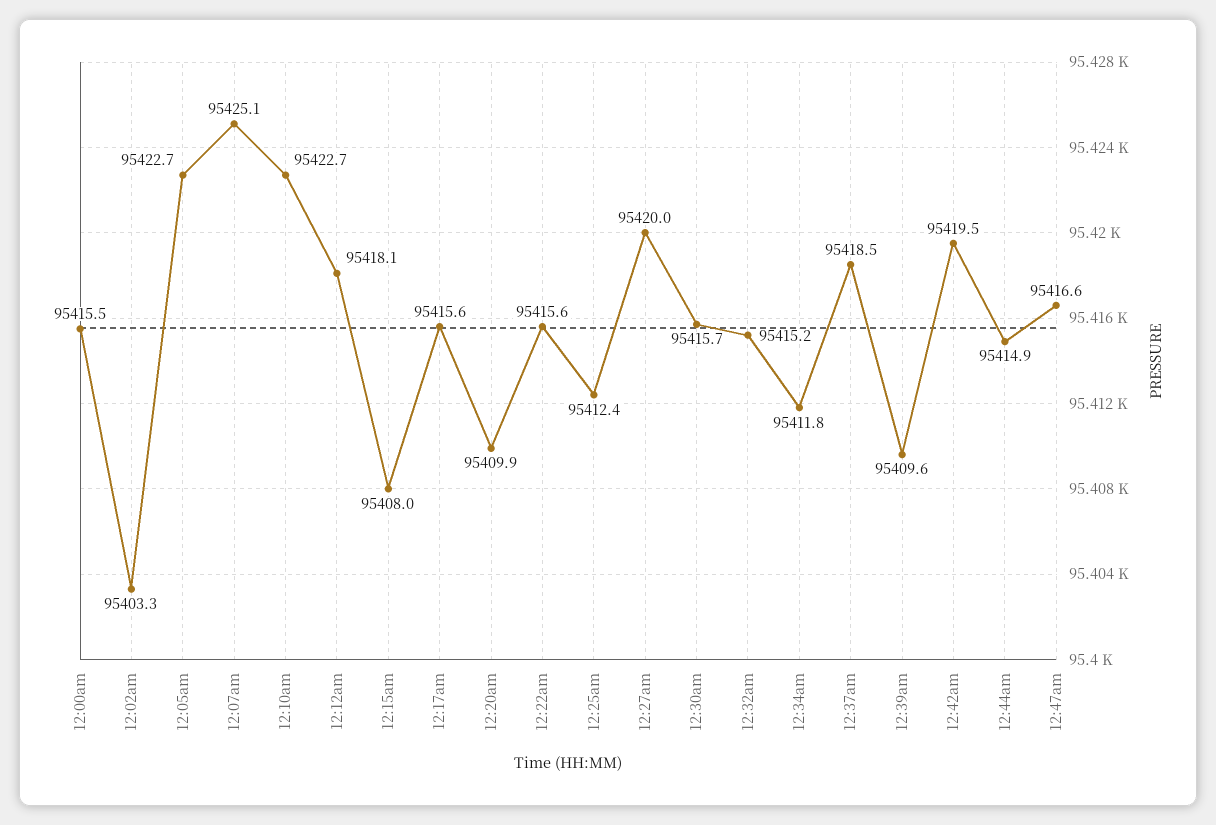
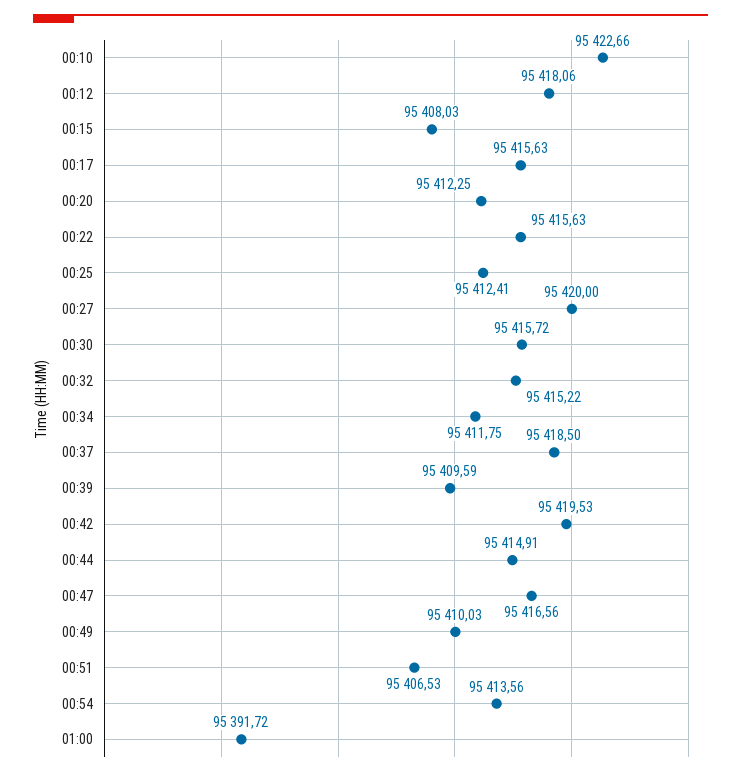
12:00am: 95415.5 -> none
12:02am: 95403.3 -> none
12:05am: 95422.7 -> none
12:07am: 95425.1 -> none
12:20am: 95409.9 -> 95412.25
00:49: none -> 95410.03
00:51: none -> 95406.53
00:54: none -> 95413.56
01:00: none -> 95391.72

